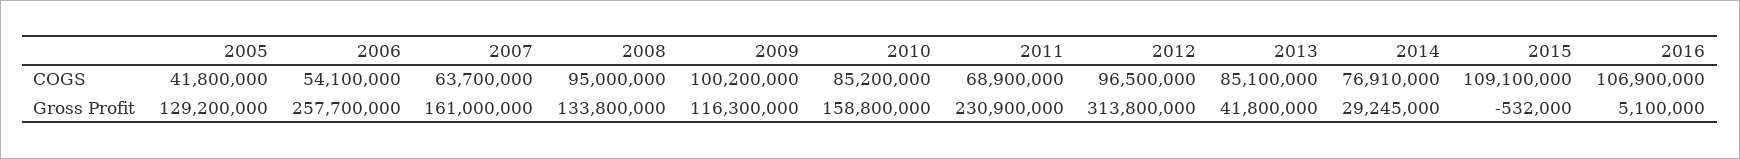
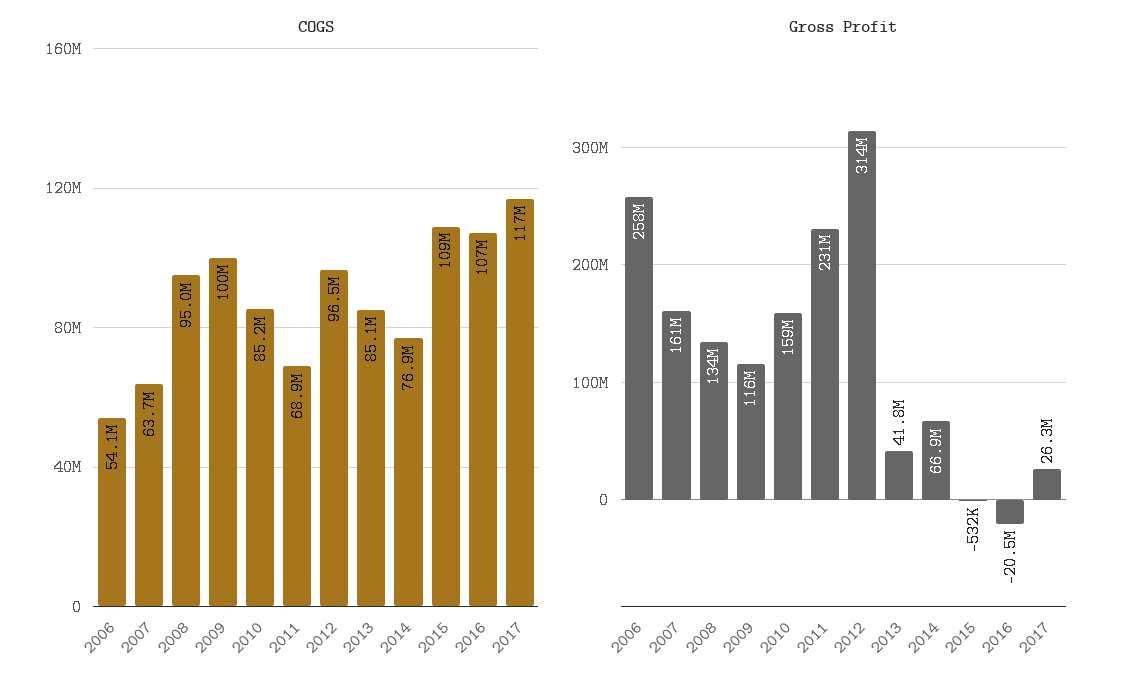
COGS, 2005: 41800000 -> none
Gross Profit, 2005: 129200000 -> none
Gross Profit, 2014: 29245000 -> 66900000
Gross Profit, 2016: 5100000 -> -20500000
COGS, 2017: none -> 117000000
Gross Profit, 2017: none -> 26300000

